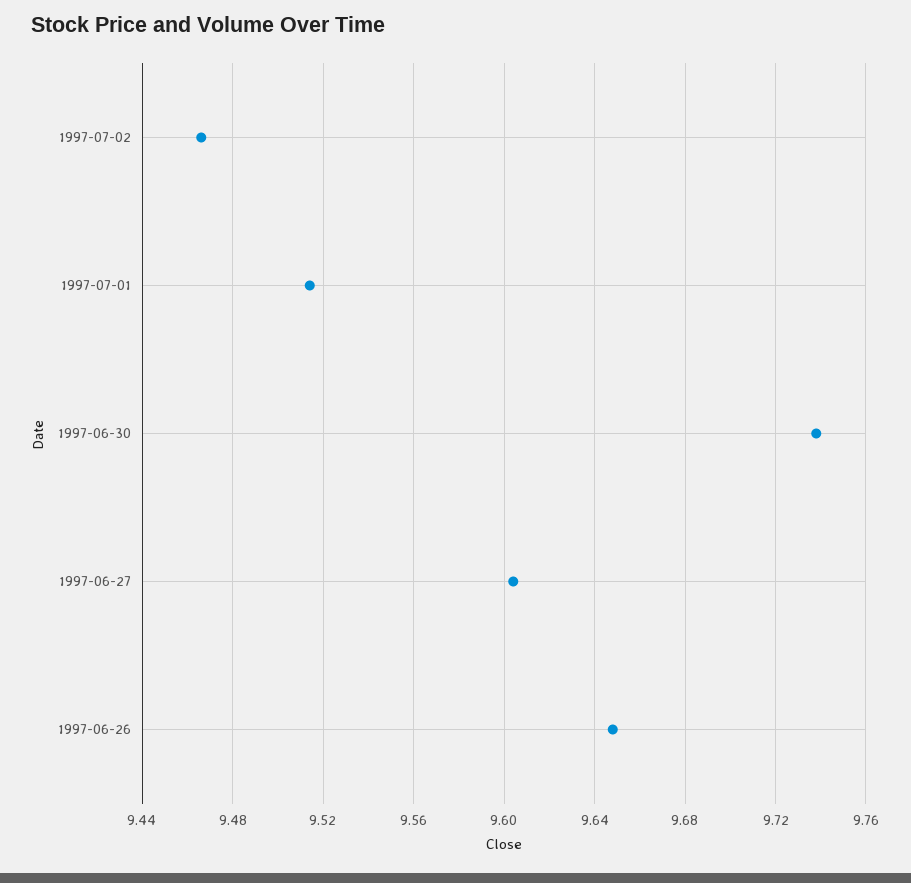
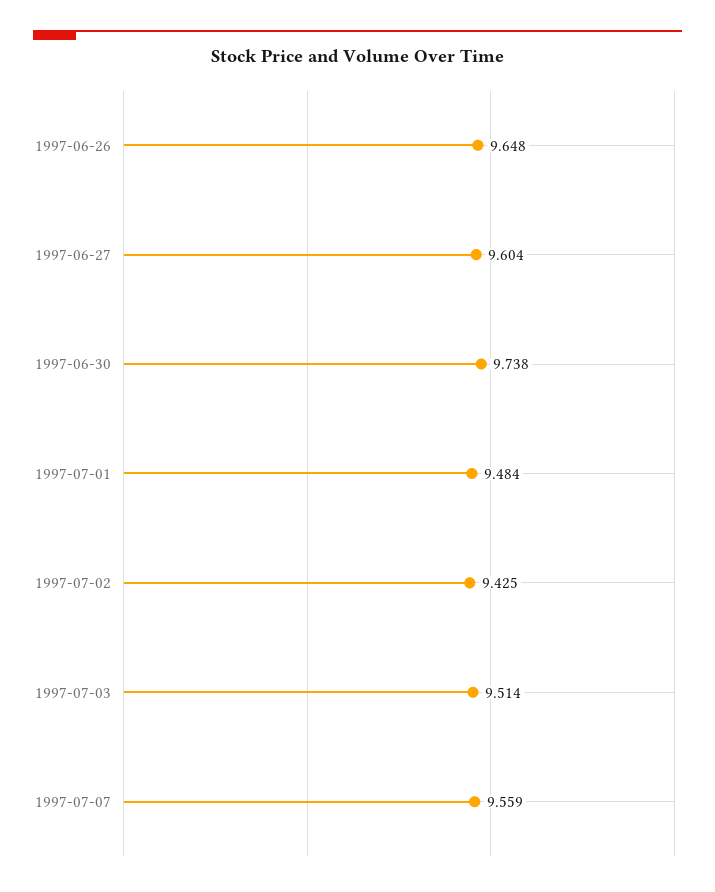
1997-07-02: 9.465 -> 9.425
1997-07-01: 9.515 -> 9.484
1997-07-03: none -> 9.514
1997-07-07: none -> 9.559

